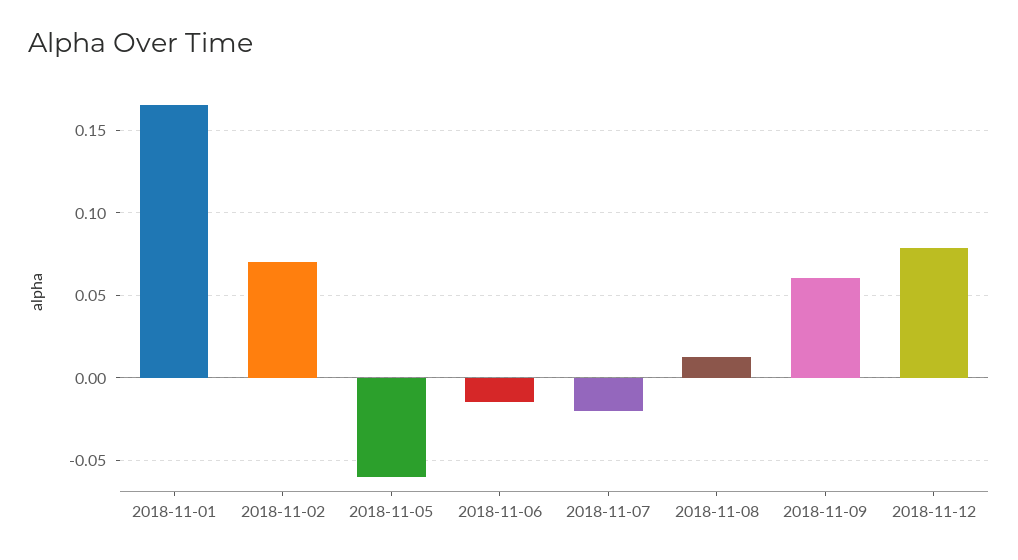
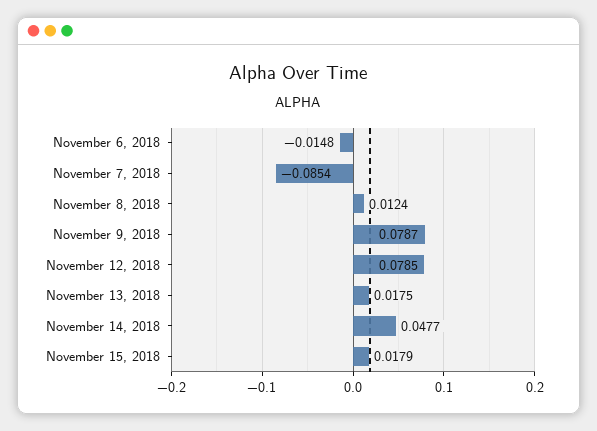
2018-11-01: 0.165 -> none
2018-11-02: 0.07 -> none
2018-11-05: -0.06 -> none
2018-11-07: -0.02 -> -0.0854
2018-11-09: 0.06 -> 0.0787
November 13, 2018: none -> 0.0175
November 14, 2018: none -> 0.0477
November 15, 2018: none -> 0.0179

